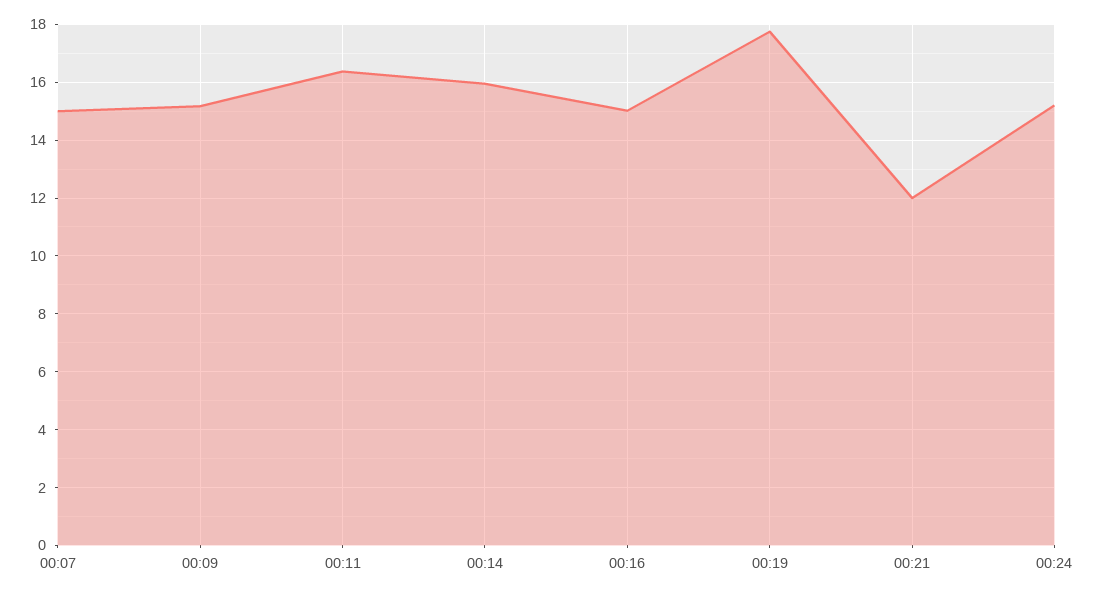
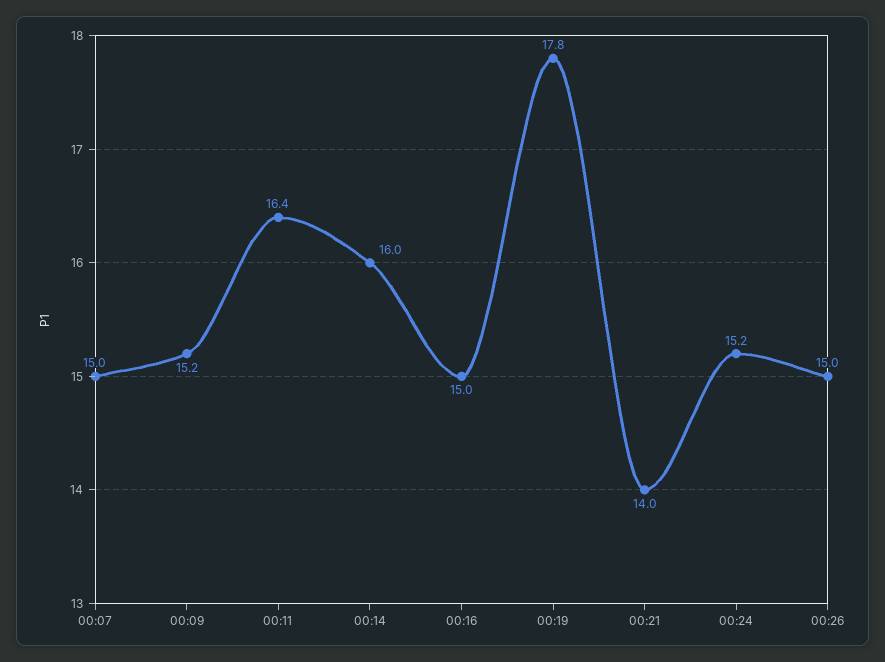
00:21: 12 -> 14
00:26: none -> 15

